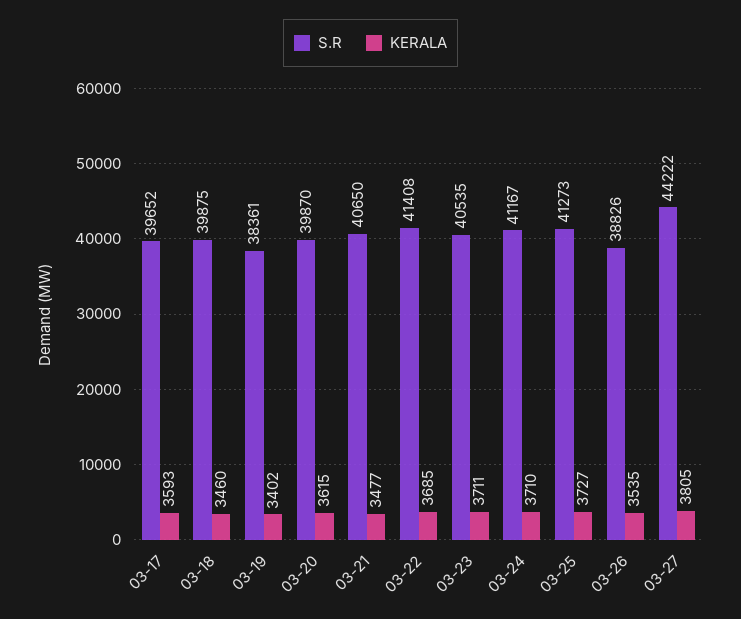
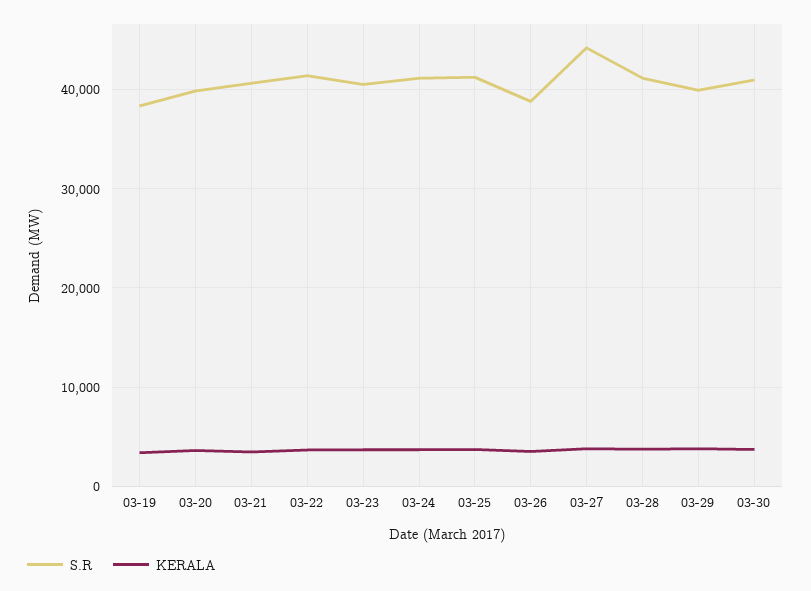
S.R, 03-17: 39652 -> none
KERALA, 03-17: 3593 -> none
S.R, 03-18: 39875 -> none
KERALA, 03-18: 3460 -> none
S.R, 03-28: none -> 41000
KERALA, 03-28: none -> 4000
S.R, 03-29: none -> 40000
KERALA, 03-29: none -> 4000
S.R, 03-30: none -> 41000
KERALA, 03-30: none -> 4000

